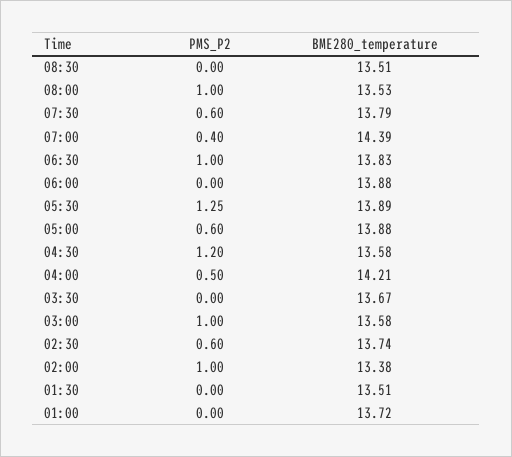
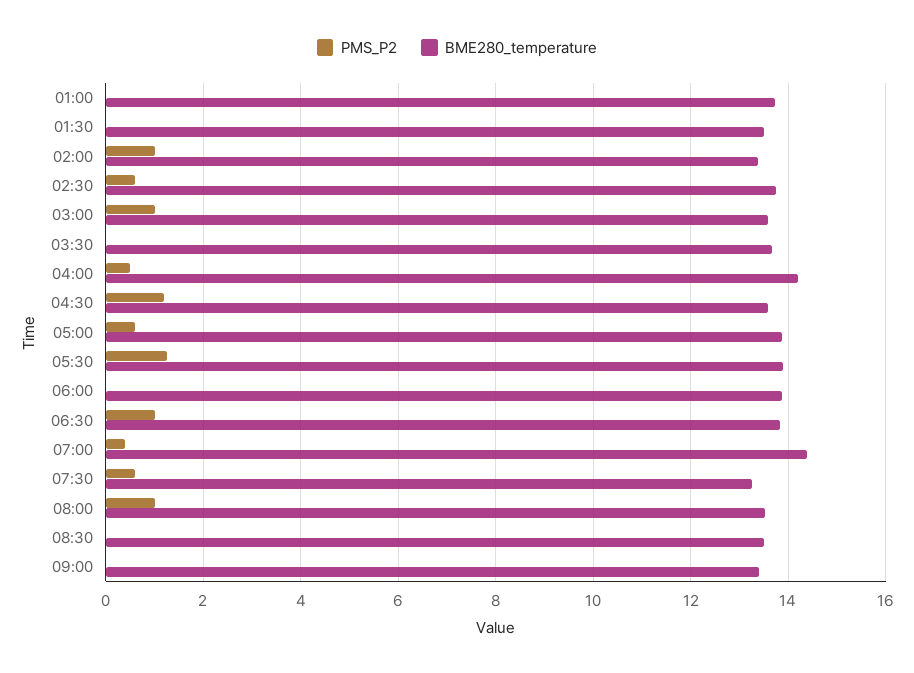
BME280_temperature, 07:30: 13.79 -> 13.2
PMS_P2, 09:00: none -> 0
BME280_temperature, 09:00: none -> 13.4

